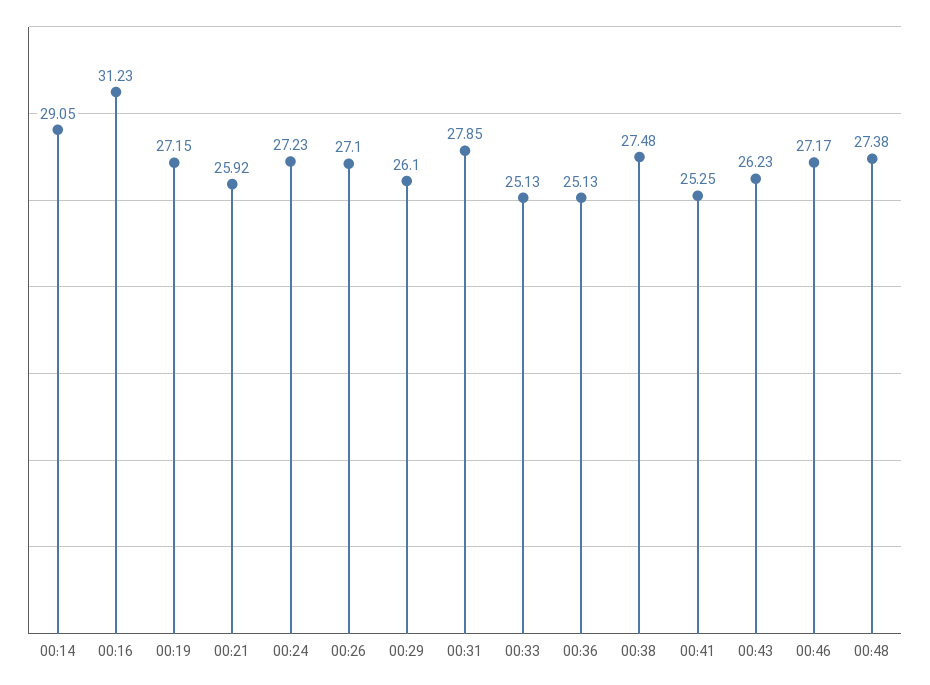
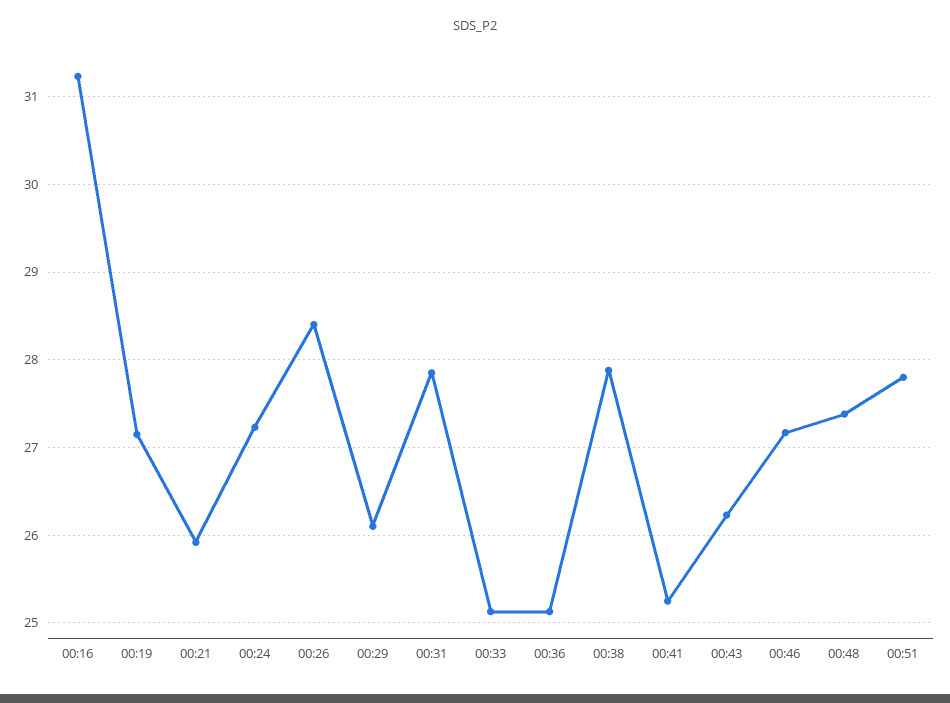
00:14: 29.05 -> none
00:26: 27.1 -> 28.4
00:38: 27.48 -> 27.9
00:51: none -> 27.8

